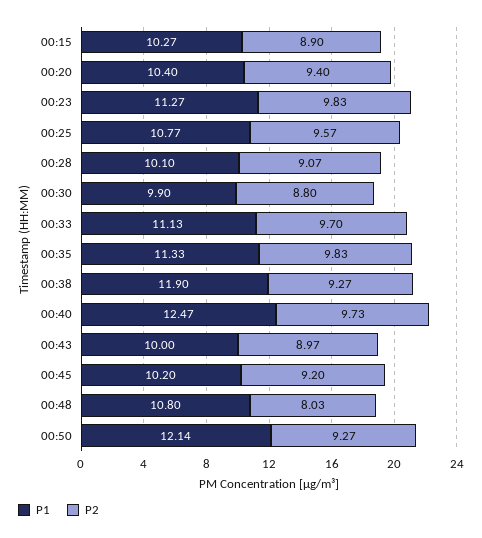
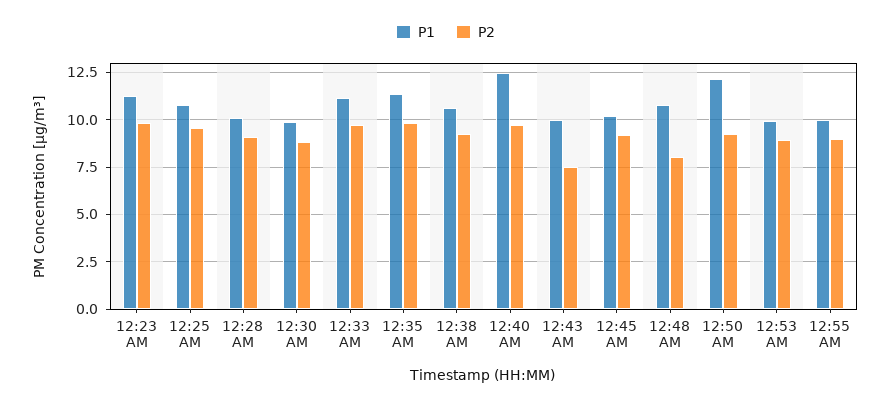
P1, 00:15: 10.27 -> none
P2, 00:15: 8.9 -> none
P1, 00:20: 10.4 -> none
P2, 00:20: 9.4 -> none
P1, 00:38: 11.9 -> 10.5
P2, 00:43: 8.97 -> 7.5
P1, 12:53 AM: none -> 10
P2, 12:53 AM: none -> 9
P1, 12:55 AM: none -> 10
P2, 12:55 AM: none -> 9

